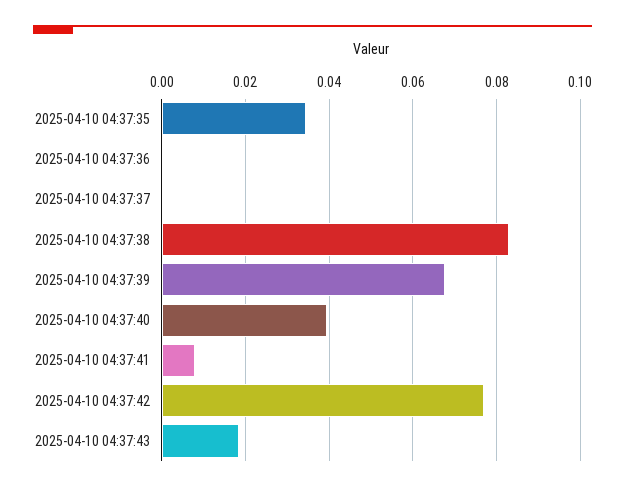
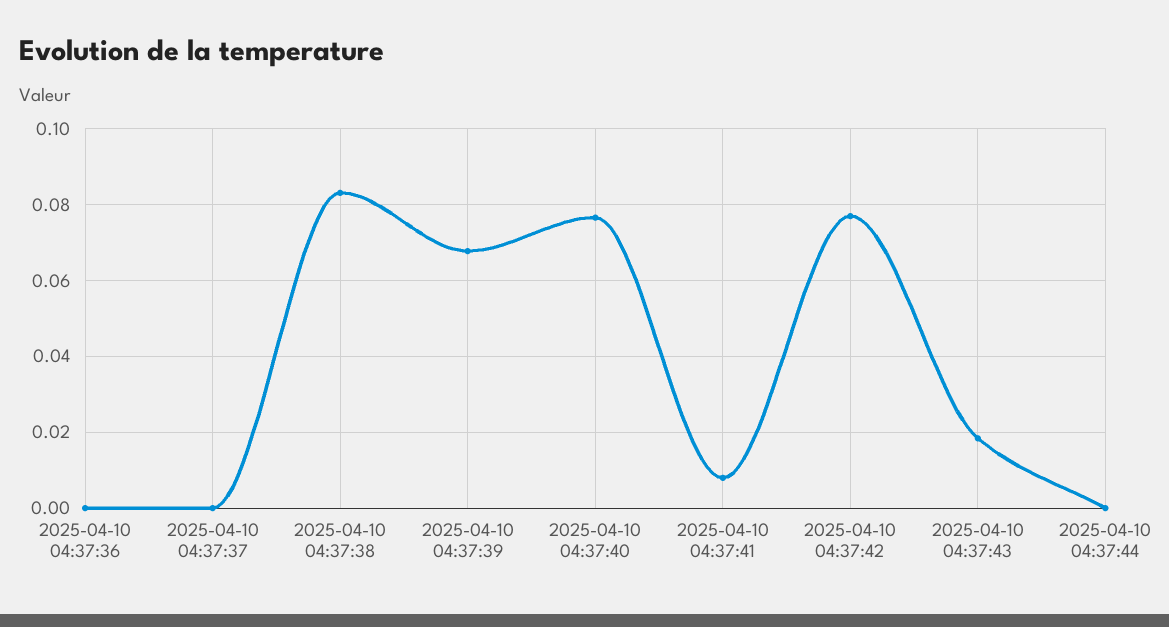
2025-04-10 04:37:35: 0.034 -> none
2025-04-10 04:37:40: 0.04 -> 0.076
2025-04-10 04:37:44: none -> 0

